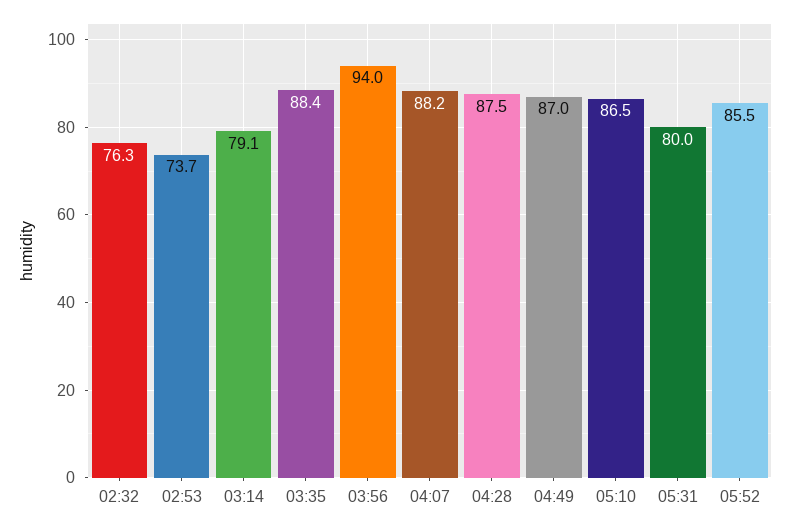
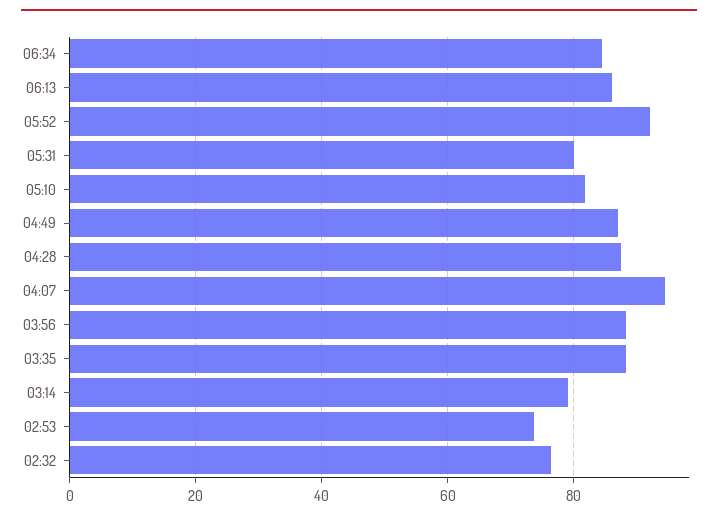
03:56: 94 -> 88
04:07: 88.2 -> 94
05:10: 86.5 -> 82
05:52: 85.5 -> 92
06:34: none -> 84
06:13: none -> 86

